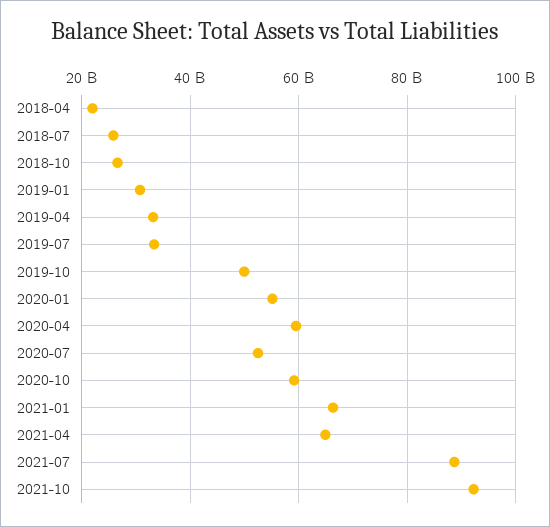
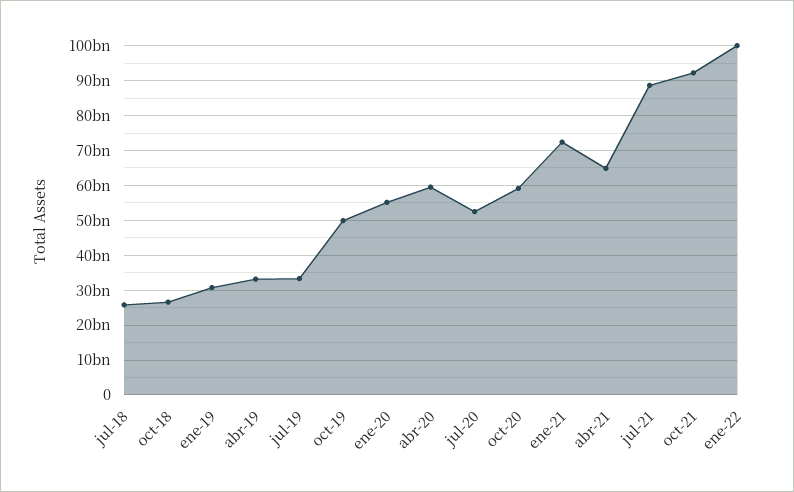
2018-04: 22000000000 -> none
2021-01: 66000000000 -> 72000000000
ene-22: none -> 100000000000

